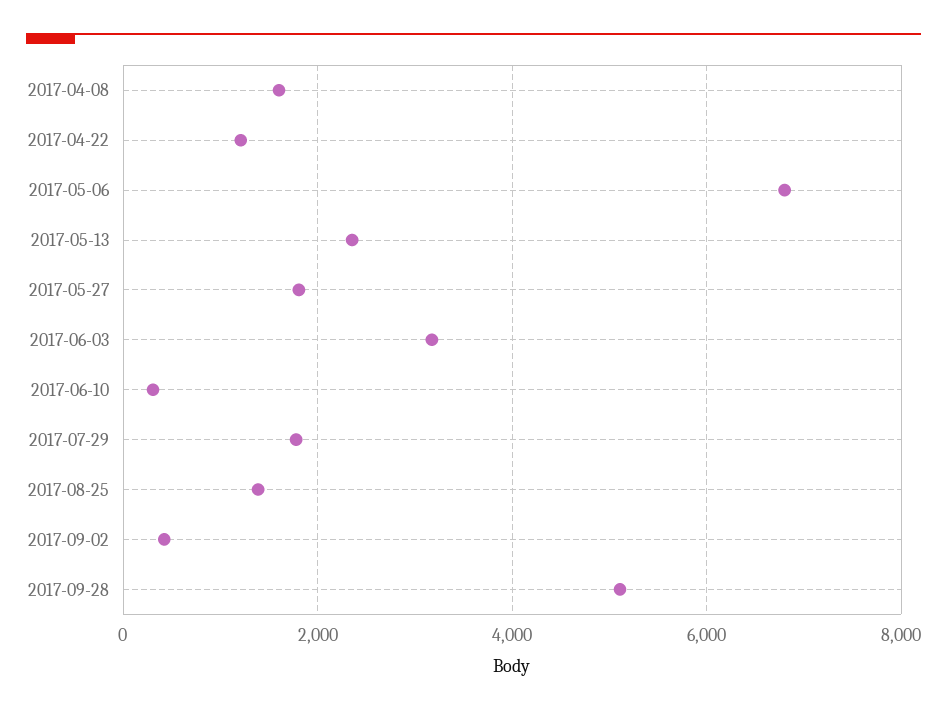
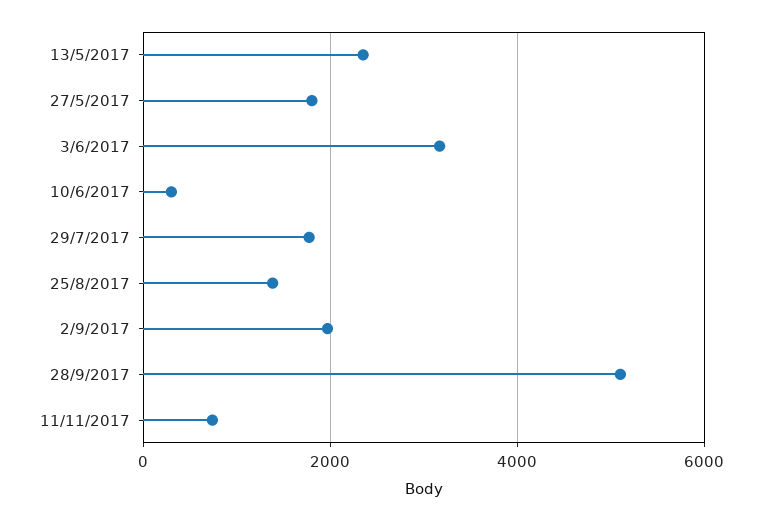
2017-04-08: 1600 -> none
2017-04-22: 1200 -> none
2017-05-06: 6800 -> none
2017-09-02: 400 -> 2000
11/11/2017: none -> 800

